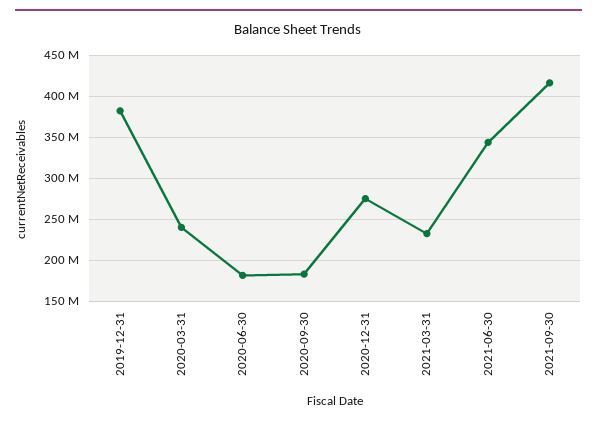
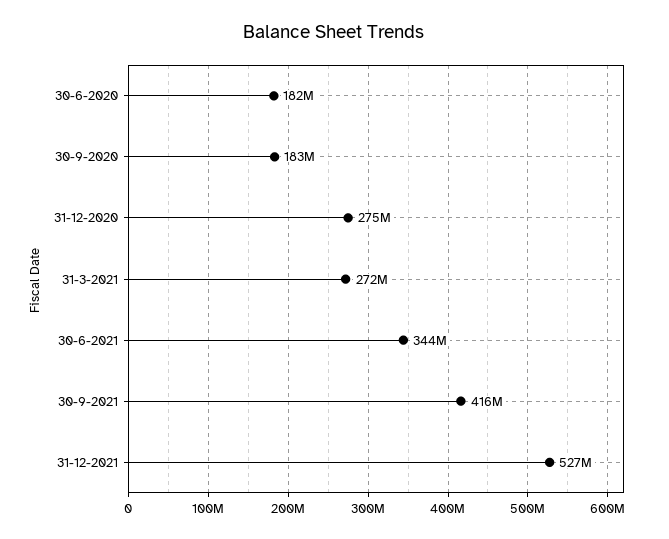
2019-12-31: 380000000 -> none
2020-03-31: 240000000 -> none
2021-03-31: 230000000 -> 272000000
31-12-2021: none -> 527000000

